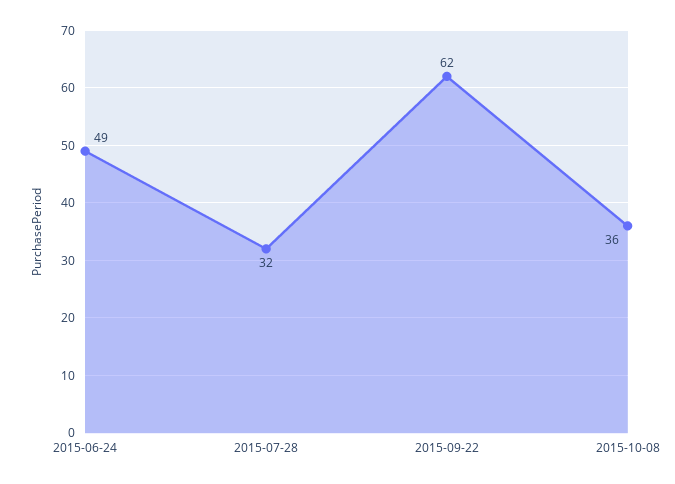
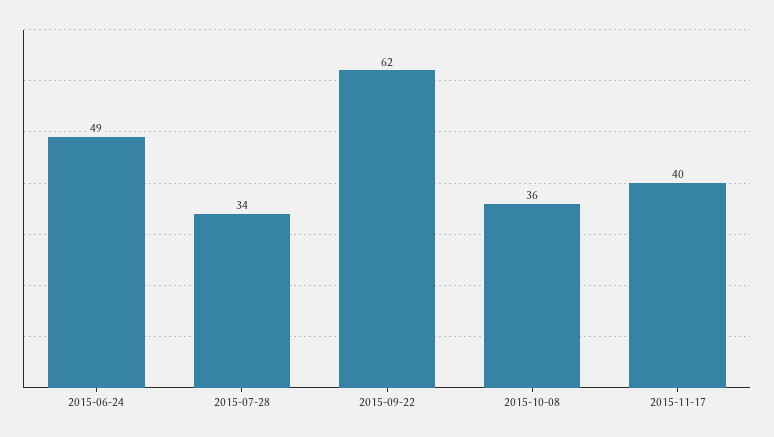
2015-07-28: 32 -> 34
2015-11-17: none -> 40

